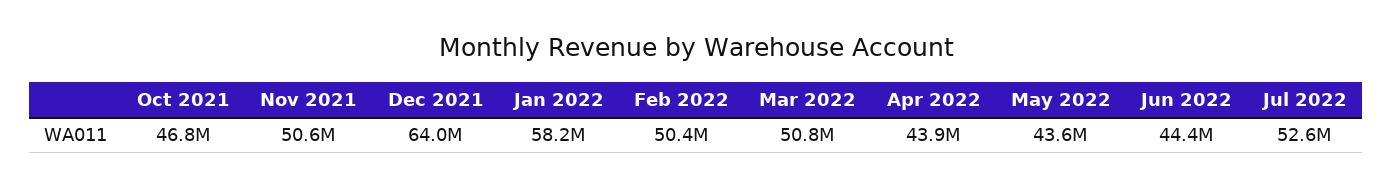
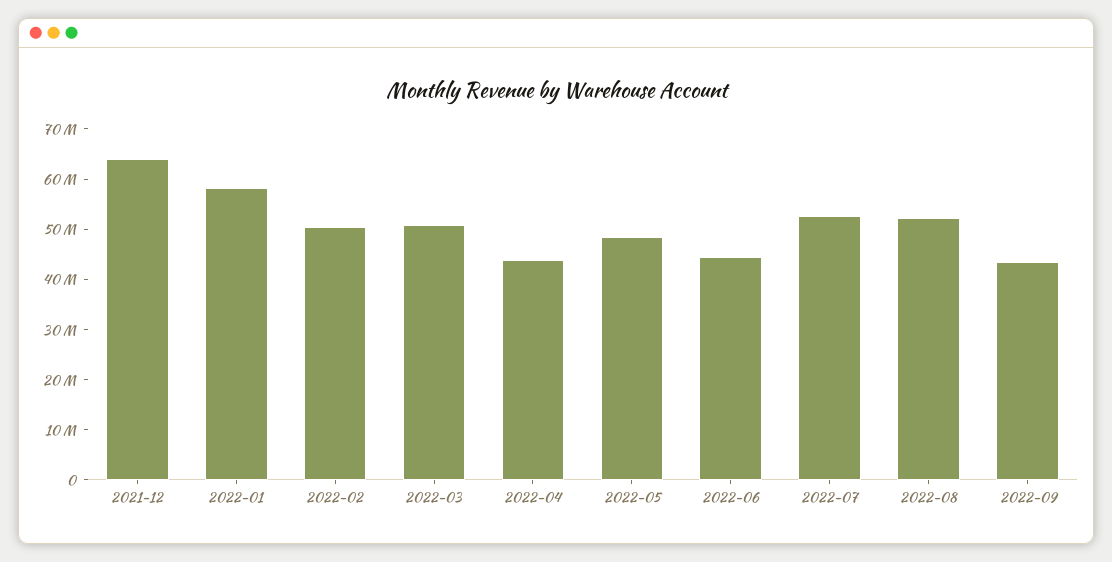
Oct 2021: 46800000 -> none
Nov 2021: 50600000 -> none
May 2022: 43600000 -> 48000000
2022-08: none -> 52000000
2022-09: none -> 44000000

